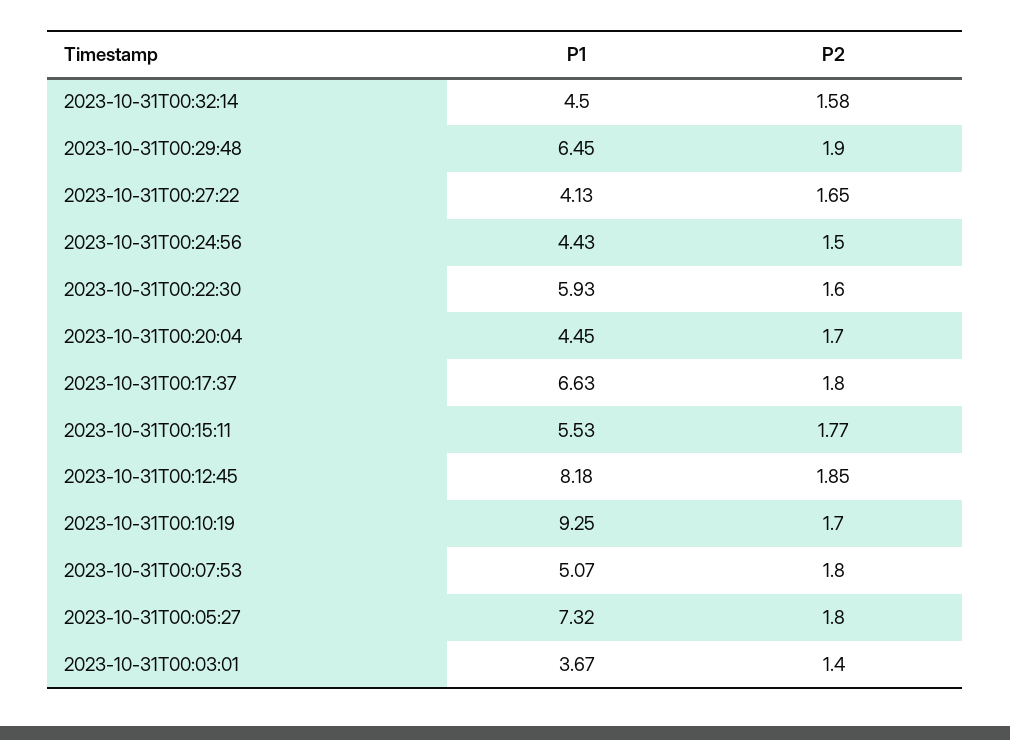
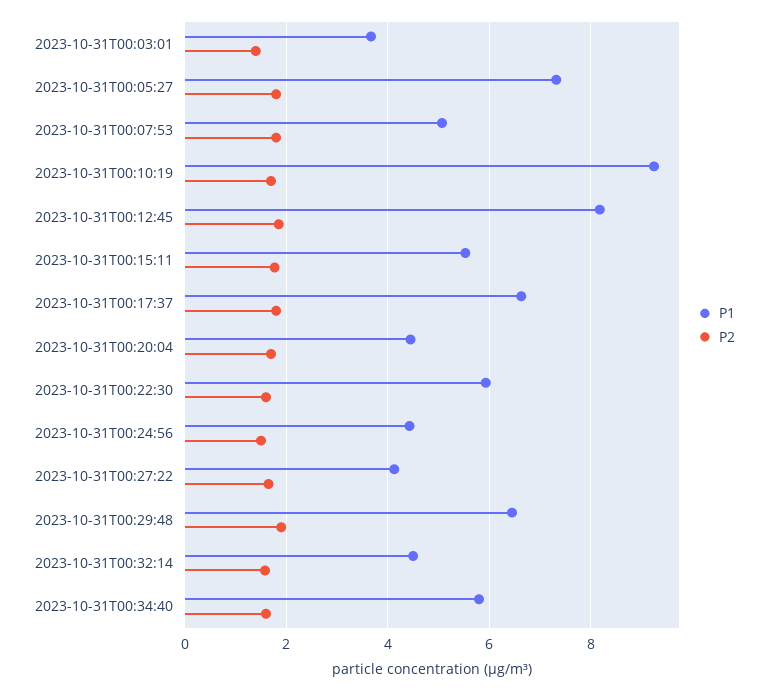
P1, 2023-10-31T00:34:40: none -> 5.8
P2, 2023-10-31T00:34:40: none -> 1.6

